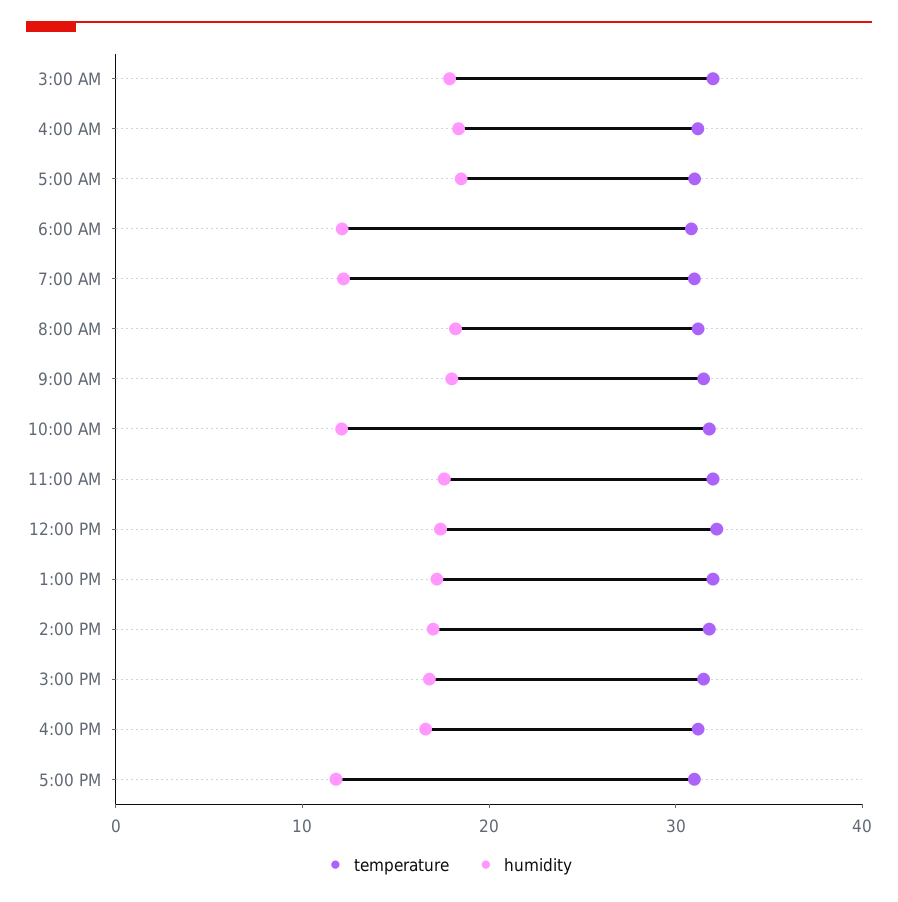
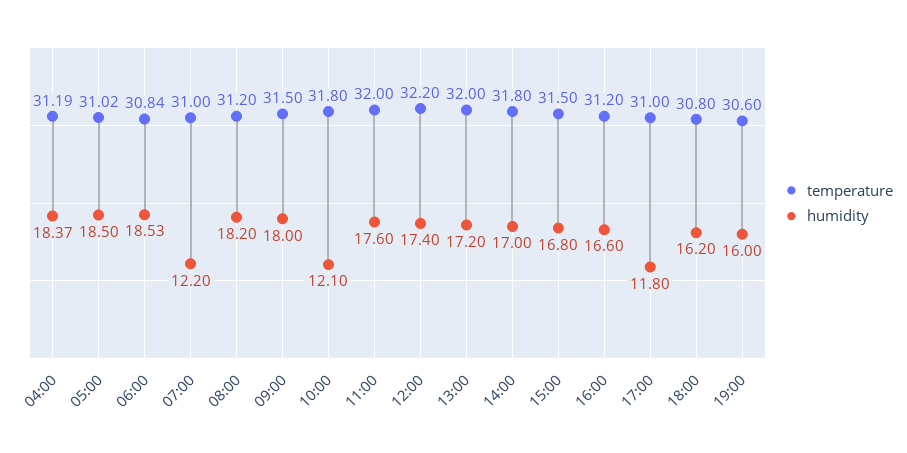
temperature, 3:00 AM: 32 -> none
humidity, 3:00 AM: 18 -> none
humidity, 6:00 AM: 12 -> 18.53
temperature, 18:00: none -> 30.8
humidity, 18:00: none -> 16.2
temperature, 19:00: none -> 30.6
humidity, 19:00: none -> 16

